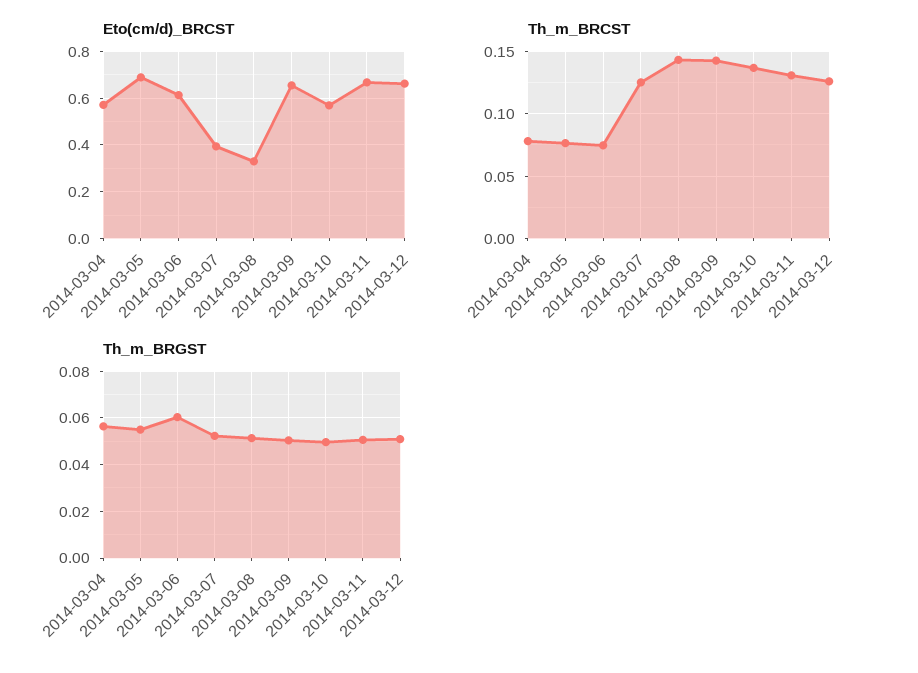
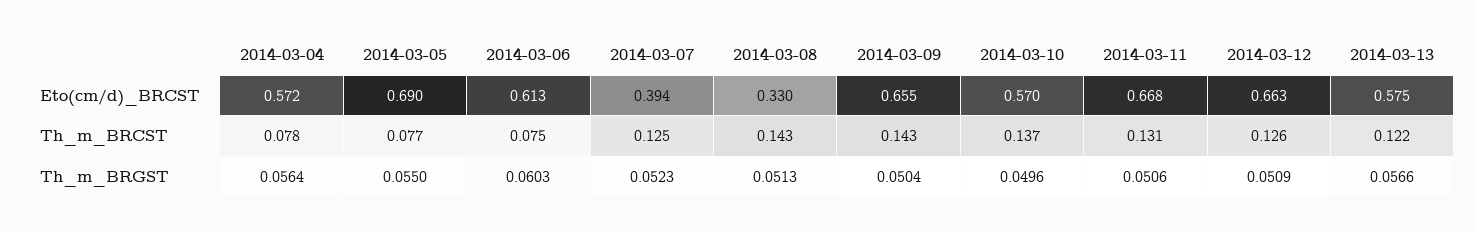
Eto(cm/d)_BRCST, 2014-03-13: none -> 0.575
Th_m_BRCST, 2014-03-13: none -> 0.122
Th_m_BRGST, 2014-03-13: none -> 0.0566

